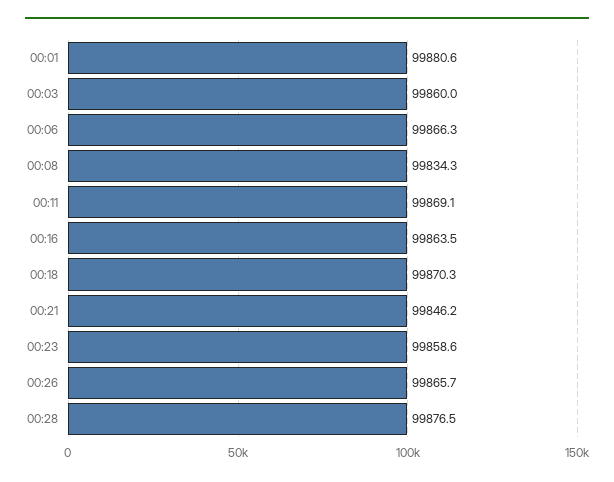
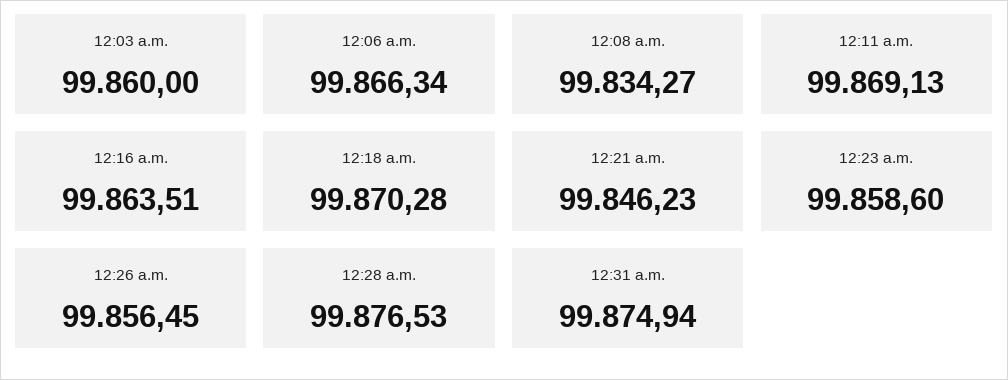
00:01: 99880.6 -> none
00:26: 99865.7 -> 99856.45
12:31 a.m.: none -> 99874.94

